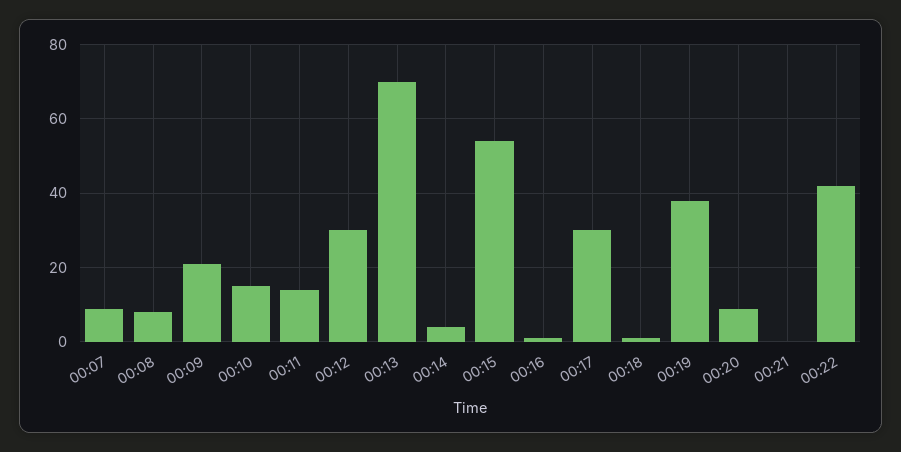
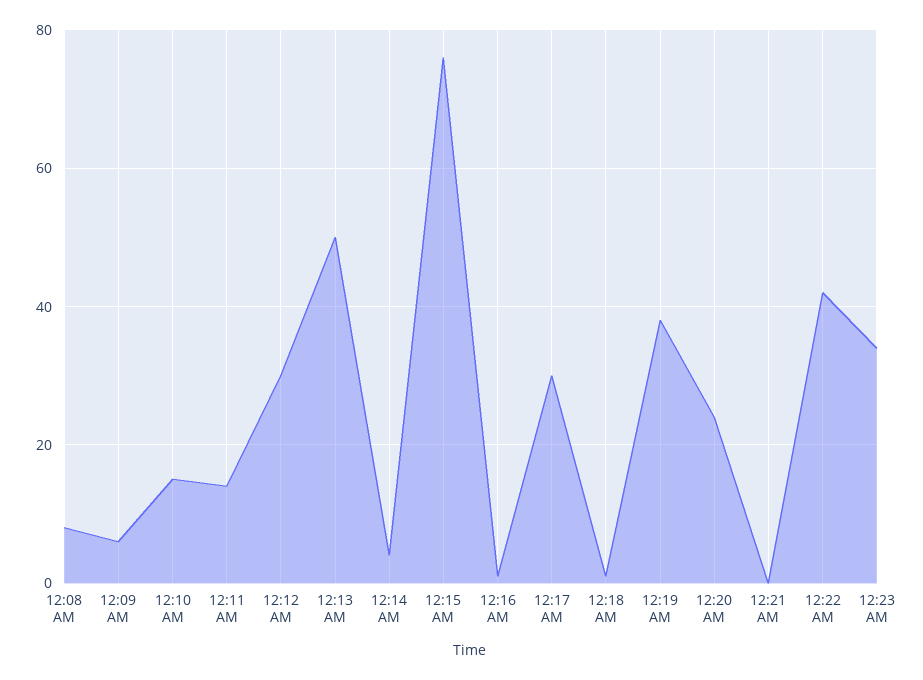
00:07: 10 -> none
00:09: 20 -> 5
00:13: 70 -> 50
00:15: 55 -> 75
00:20: 10 -> 25
12:23 AM: none -> 35

